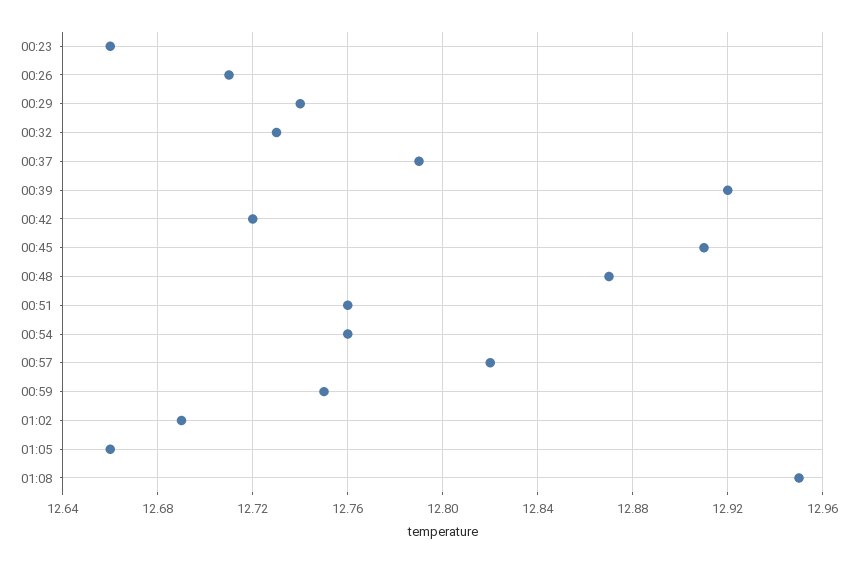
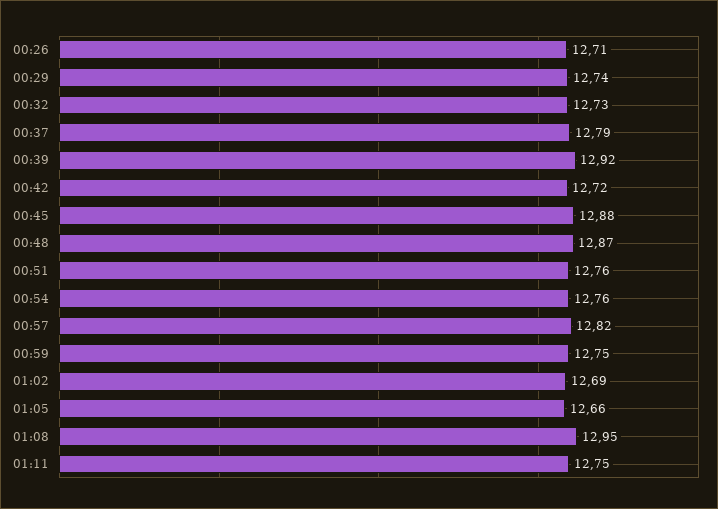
00:23: 12.66 -> none
00:45: 12.91 -> 12.88
01:11: none -> 12.75

